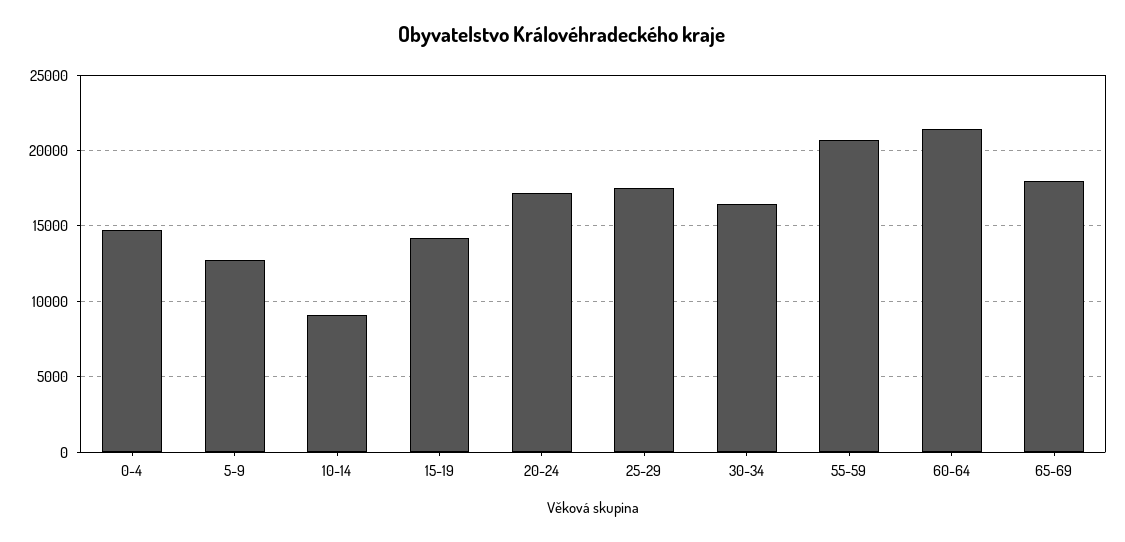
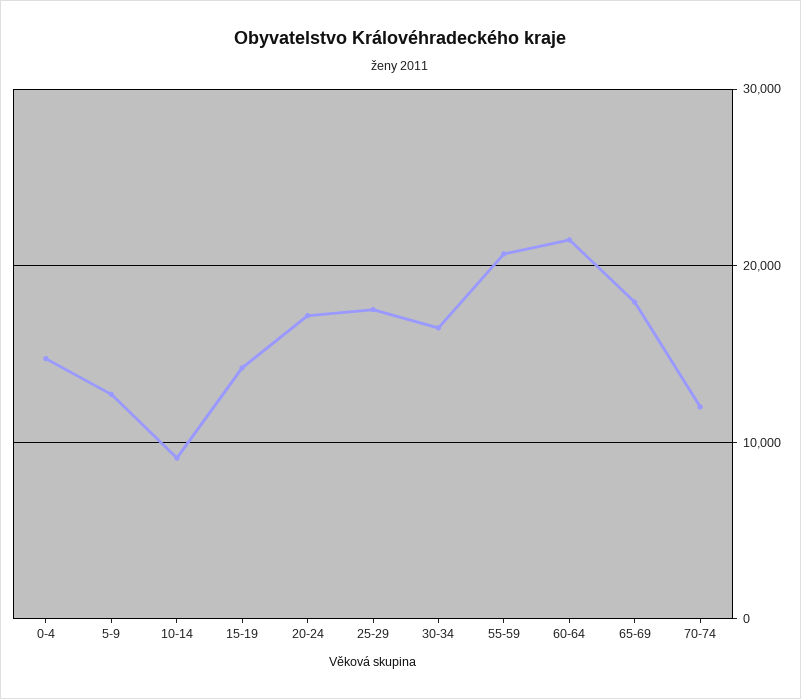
70-74: none -> 12000

